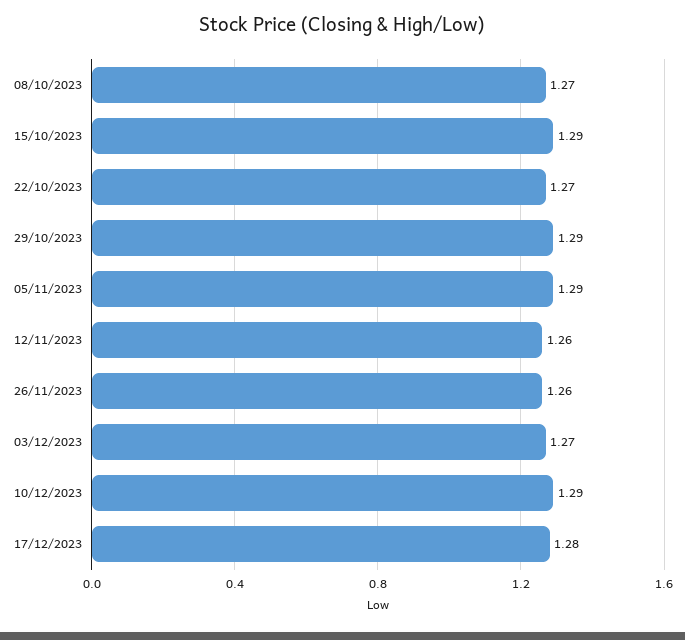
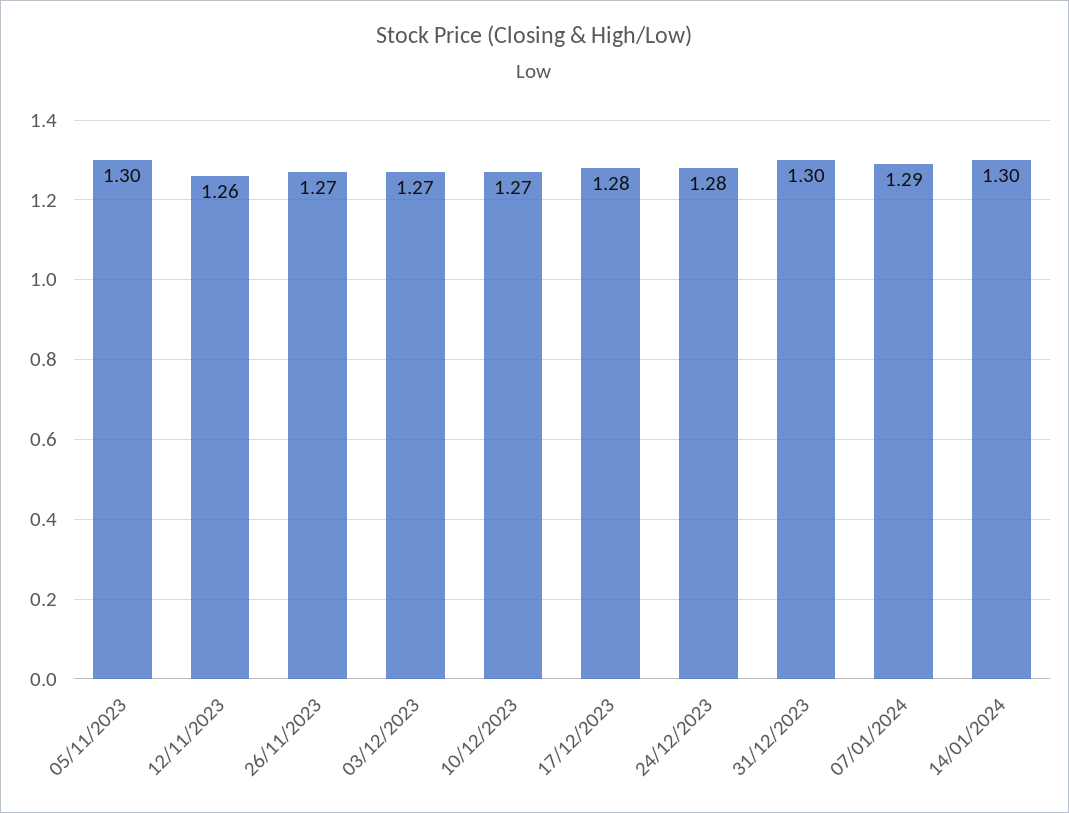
08/10/2023: 1.27 -> none
15/10/2023: 1.29 -> none
22/10/2023: 1.27 -> none
29/10/2023: 1.29 -> none
05/11/2023: 1.29 -> 1.3
26/11/2023: 1.26 -> 1.27
10/12/2023: 1.29 -> 1.27
24/12/2023: none -> 1.28
31/12/2023: none -> 1.3
07/01/2024: none -> 1.29
14/01/2024: none -> 1.3

